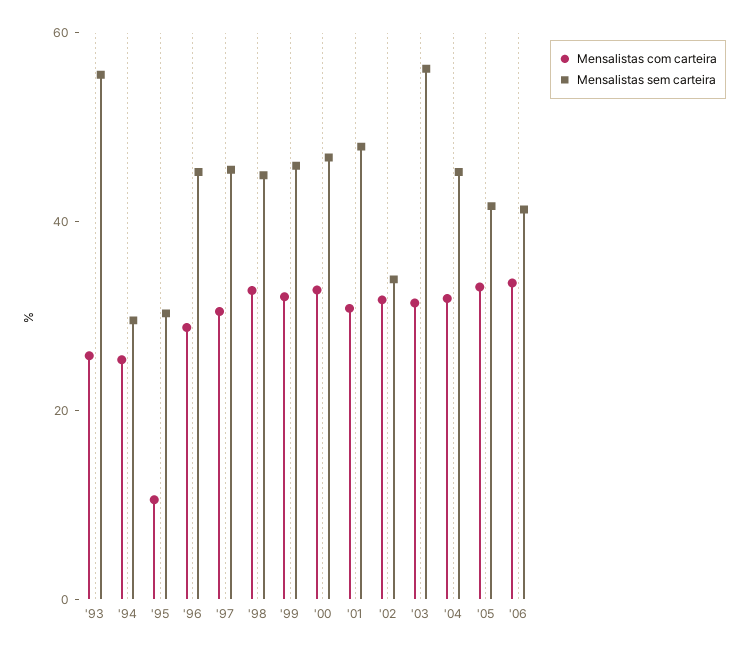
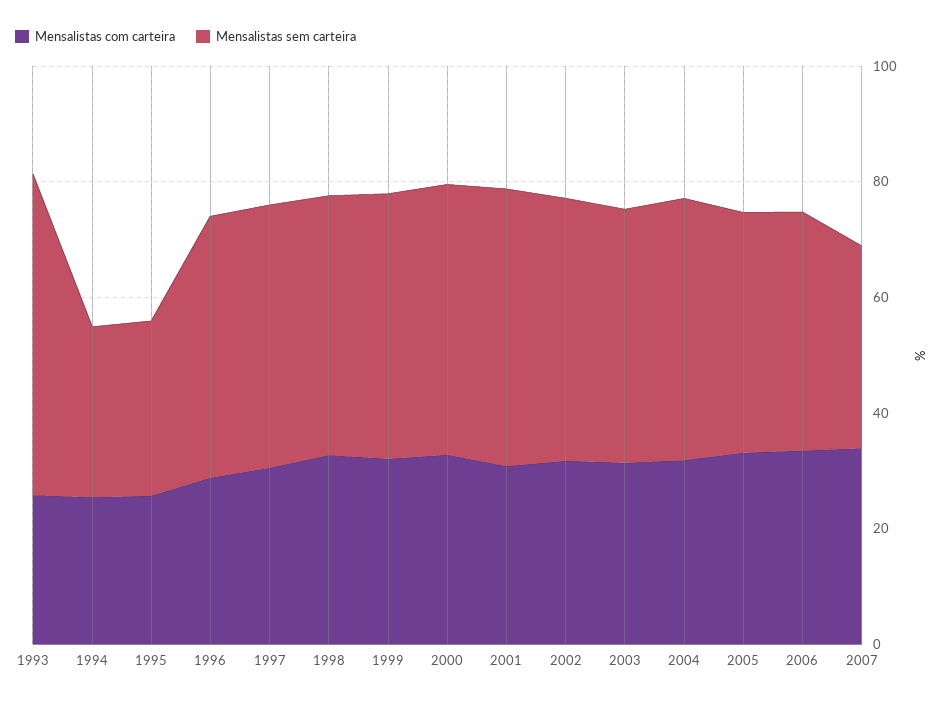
Mensalistas com carteira, '95: 10 -> 25
Mensalistas sem carteira, '02: 35 -> 45
Mensalistas sem carteira, '03: 55 -> 45
Mensalistas com carteira, 2007: none -> 35
Mensalistas sem carteira, 2007: none -> 35

